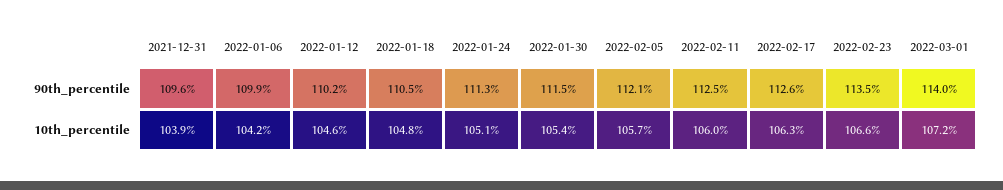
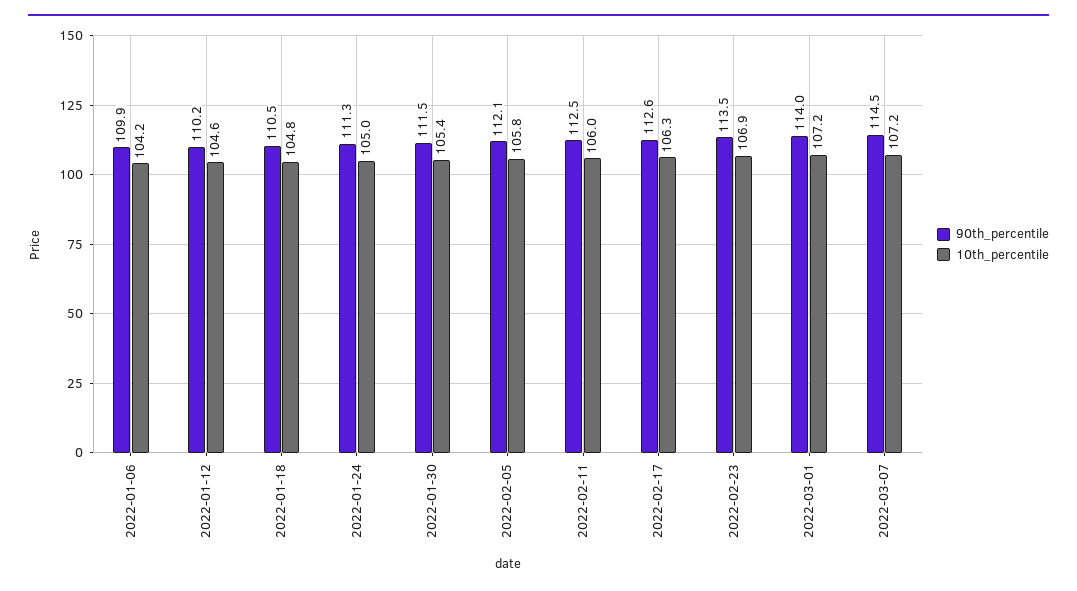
90th_percentile, 2021-12-31: 109.6 -> none
10th_percentile, 2021-12-31: 103.9 -> none
10th_percentile, 2022-01-24: 105.1 -> 105
10th_percentile, 2022-02-05: 105.7 -> 105.8
10th_percentile, 2022-02-23: 106.6 -> 106.9
90th_percentile, 2022-03-07: none -> 114.5
10th_percentile, 2022-03-07: none -> 107.2

